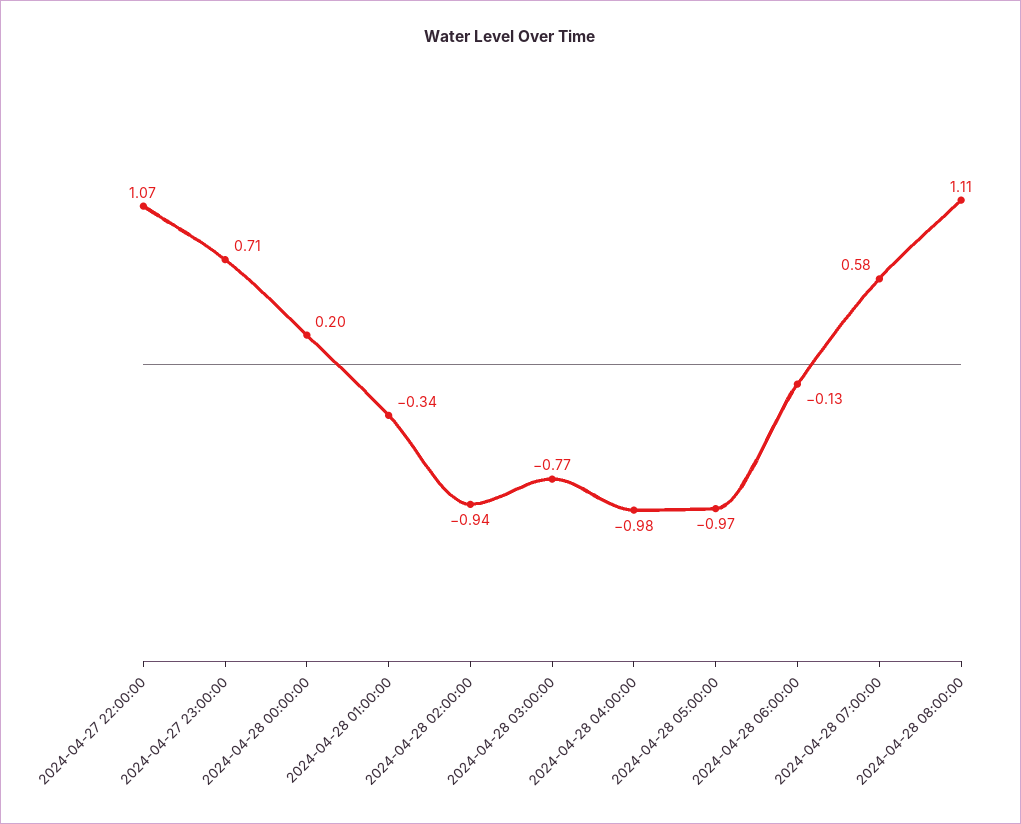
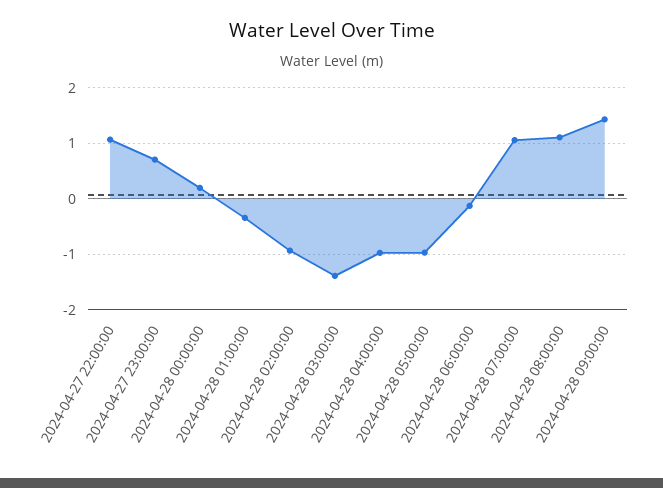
2024-04-28 03:00:00: -0.77 -> -1.4
2024-04-28 07:00:00: 0.58 -> 1
2024-04-28 09:00:00: none -> 1.4

